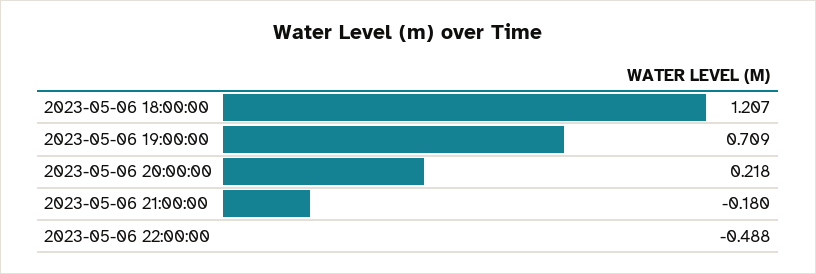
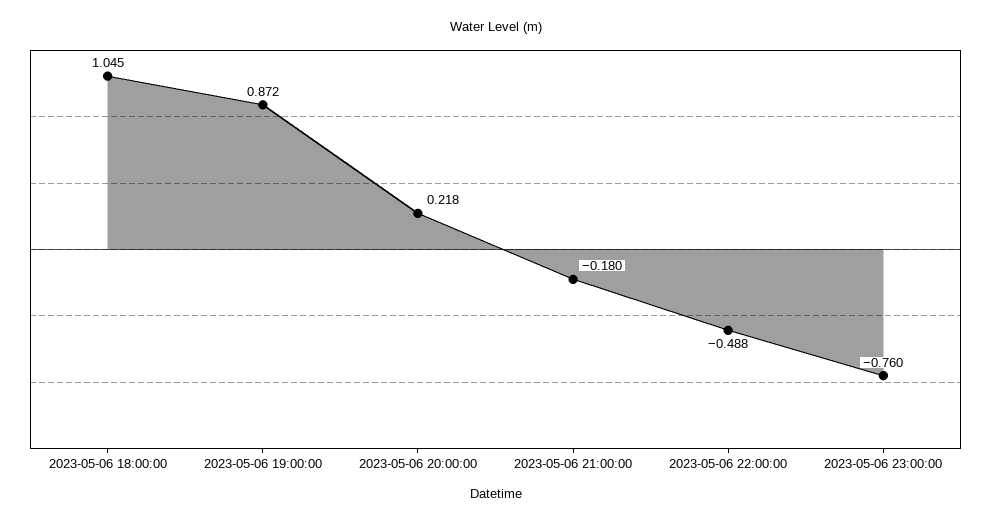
2023-05-06 18:00:00: 1.207 -> 1.045
2023-05-06 19:00:00: 0.709 -> 0.872
2023-05-06 23:00:00: none -> -0.76

